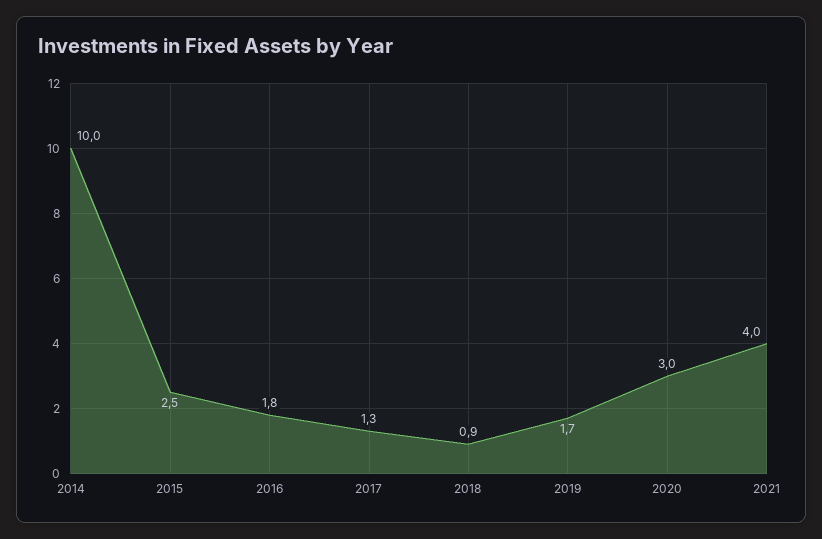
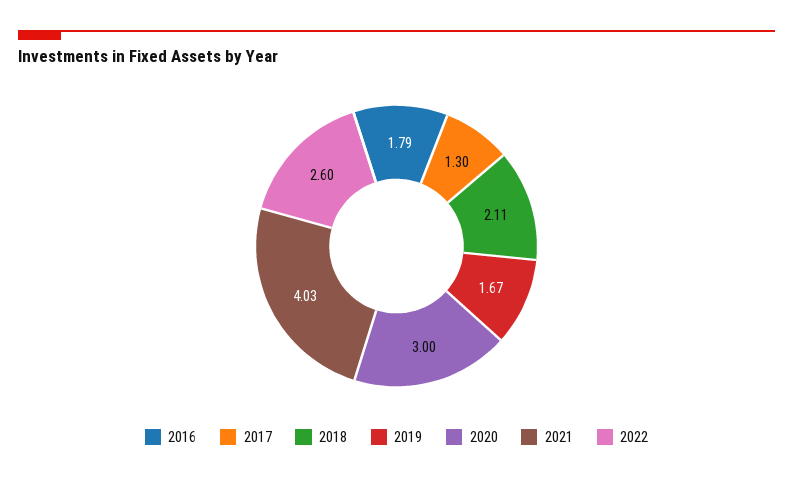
2014: 10 -> none
2015: 2.5 -> none
2018: 0.9 -> 2.11
2022: none -> 2.6

